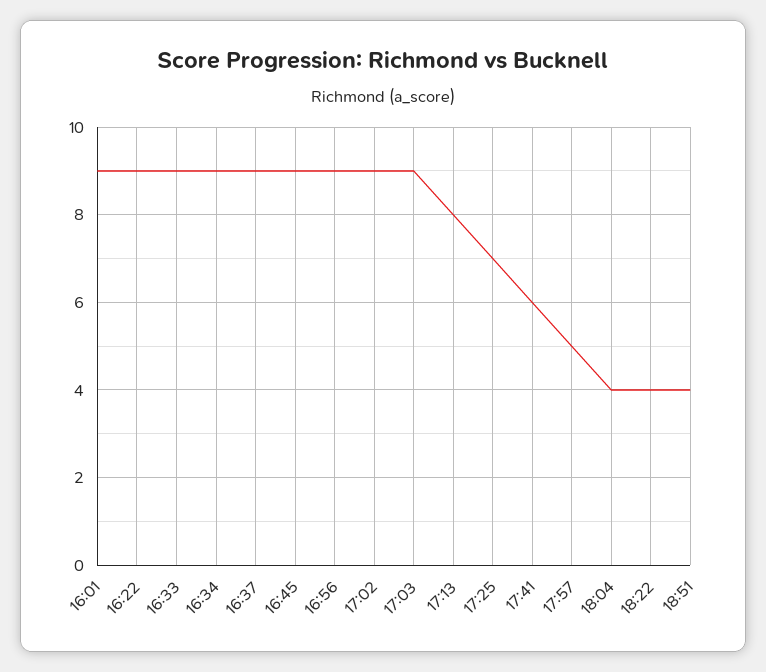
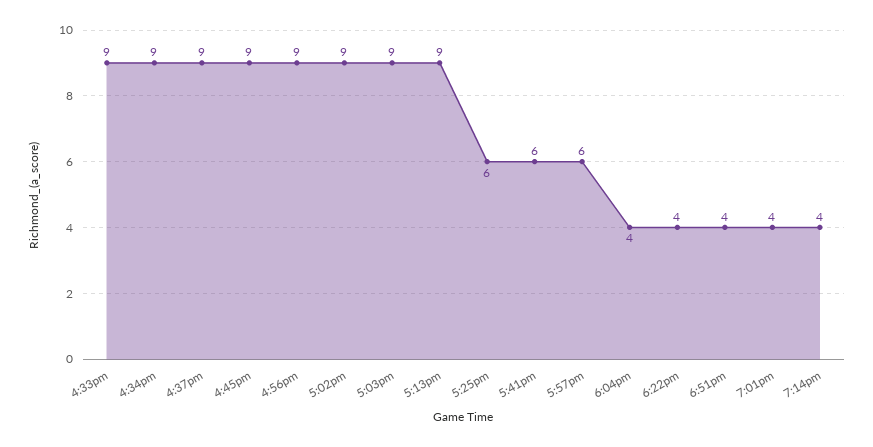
16:01: 9 -> none
16:22: 9 -> none
17:13: 8 -> 9
17:25: 7 -> 6
17:57: 5 -> 6
7:01pm: none -> 4
7:14pm: none -> 4

